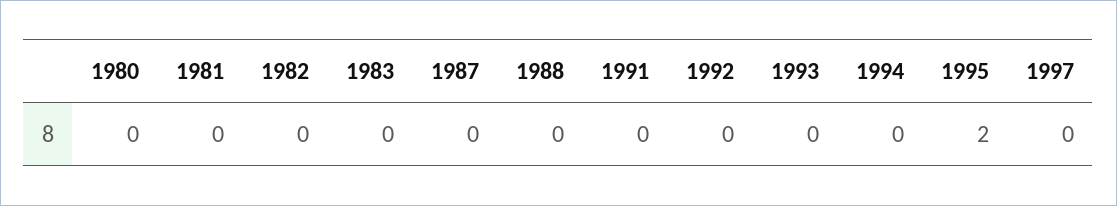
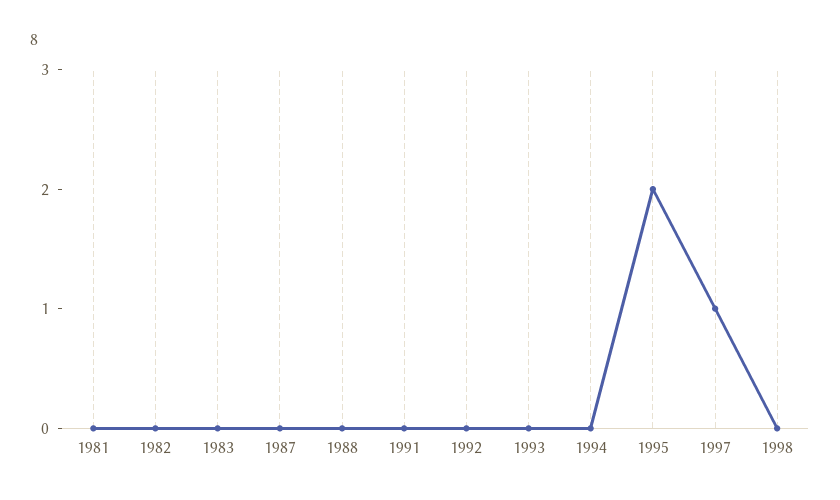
1980: 0 -> none
1997: 0 -> 1
1998: none -> 0

